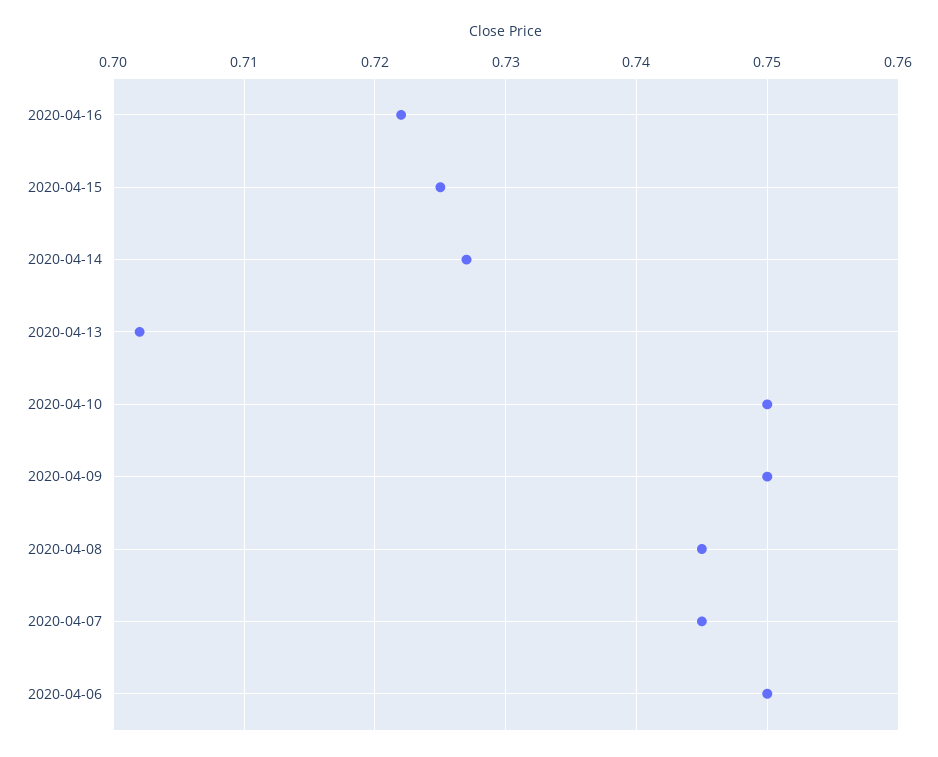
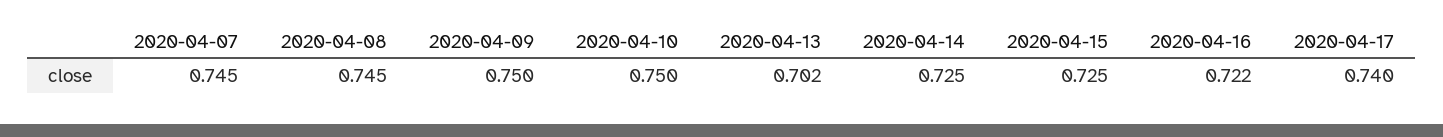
2020-04-14: 0.727 -> 0.725
2020-04-06: 0.75 -> none
2020-04-17: none -> 0.74

